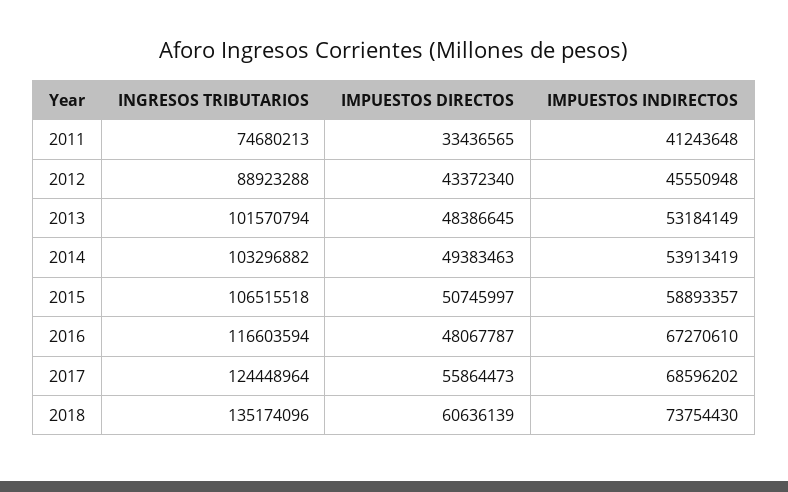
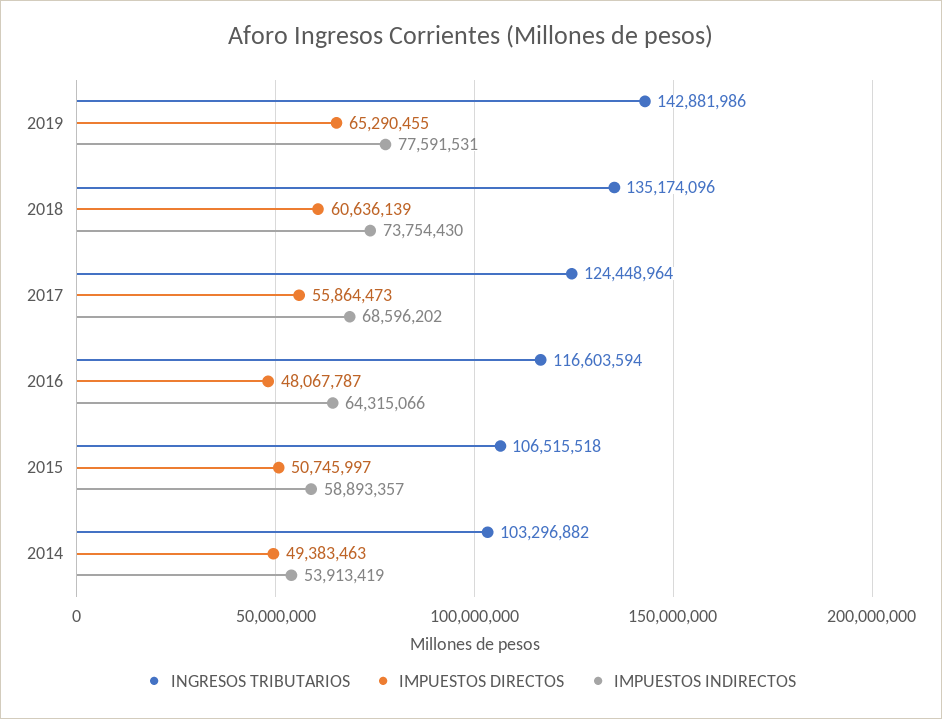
INGRESOS TRIBUTARIOS, 2011: 74680213 -> none
IMPUESTOS DIRECTOS, 2011: 33436565 -> none
IMPUESTOS INDIRECTOS, 2011: 41243648 -> none
INGRESOS TRIBUTARIOS, 2012: 88923288 -> none
IMPUESTOS DIRECTOS, 2012: 43372340 -> none
IMPUESTOS INDIRECTOS, 2012: 45550948 -> none
INGRESOS TRIBUTARIOS, 2013: 101570794 -> none
IMPUESTOS DIRECTOS, 2013: 48386645 -> none
IMPUESTOS INDIRECTOS, 2013: 53184149 -> none
IMPUESTOS INDIRECTOS, 2016: 67270610 -> 64315066
INGRESOS TRIBUTARIOS, 2019: none -> 142881986
IMPUESTOS DIRECTOS, 2019: none -> 65290455
IMPUESTOS INDIRECTOS, 2019: none -> 77591531

